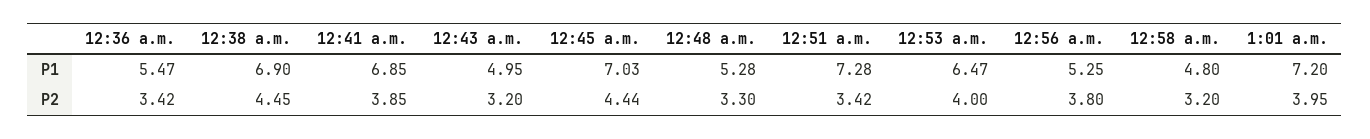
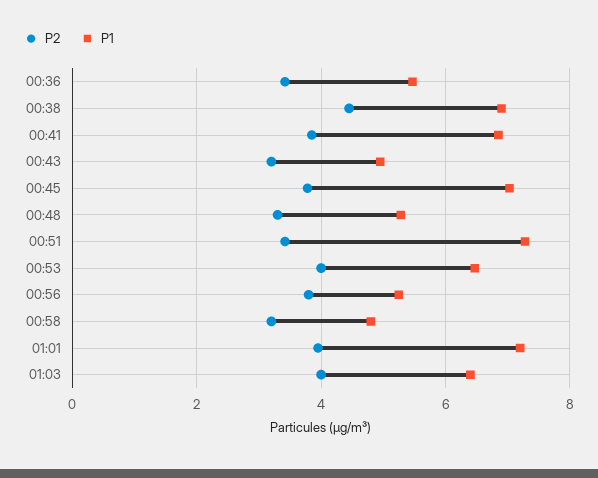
P2, 12:45 a.m.: 4.44 -> 3.8
P2, 01:03: none -> 4
P1, 01:03: none -> 6.4

